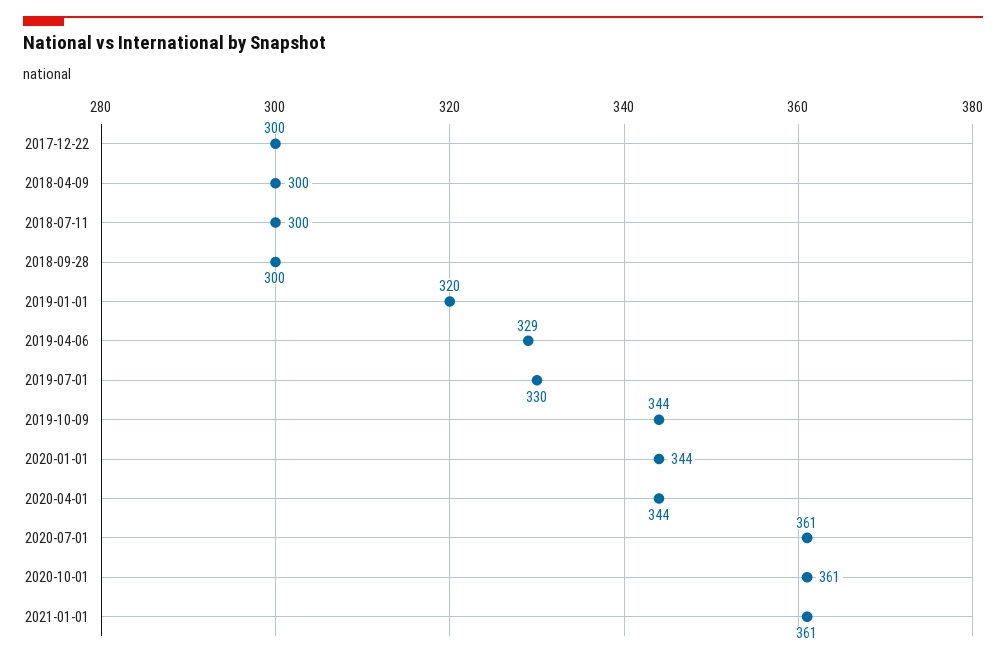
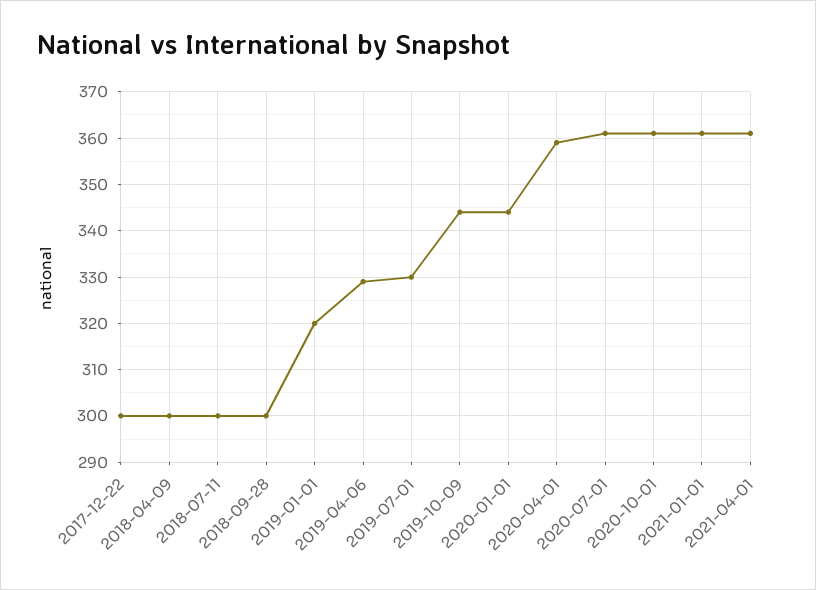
2020-04-01: 344 -> 360
2021-04-01: none -> 360

